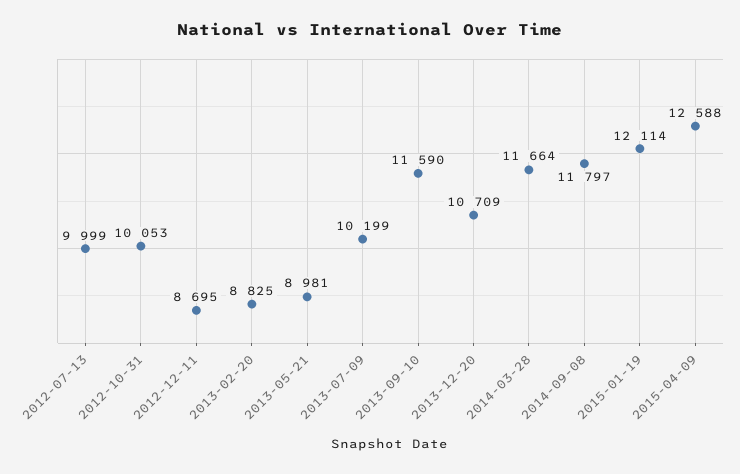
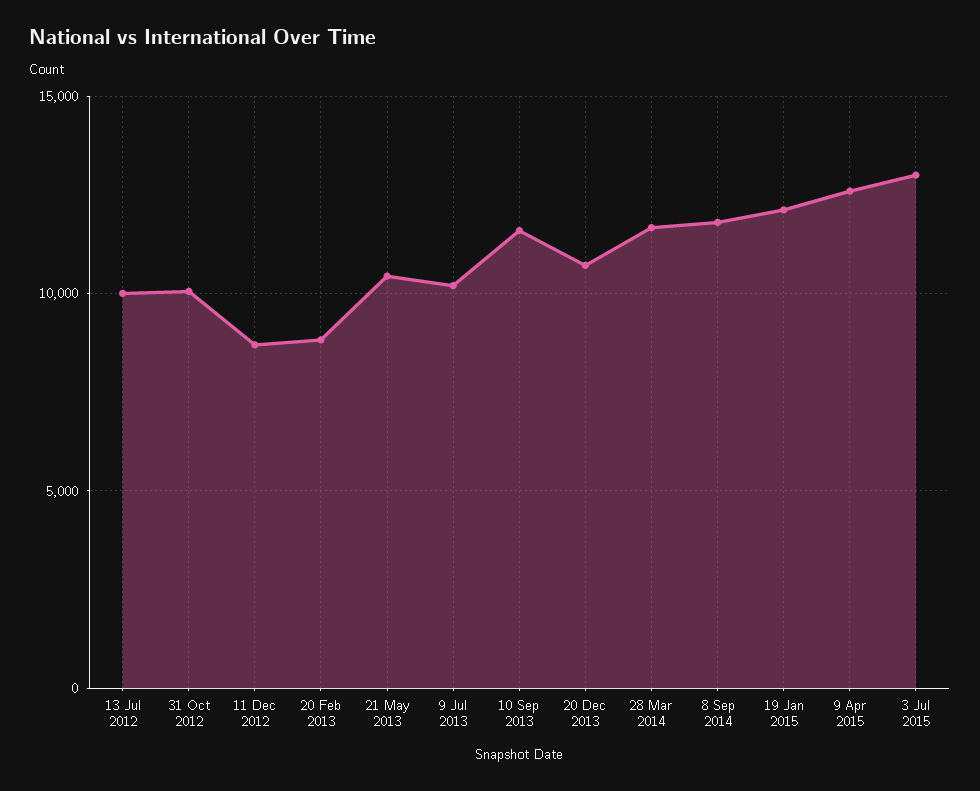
2013-05-21: 8981 -> 10500
3 Jul 2015: none -> 13000

